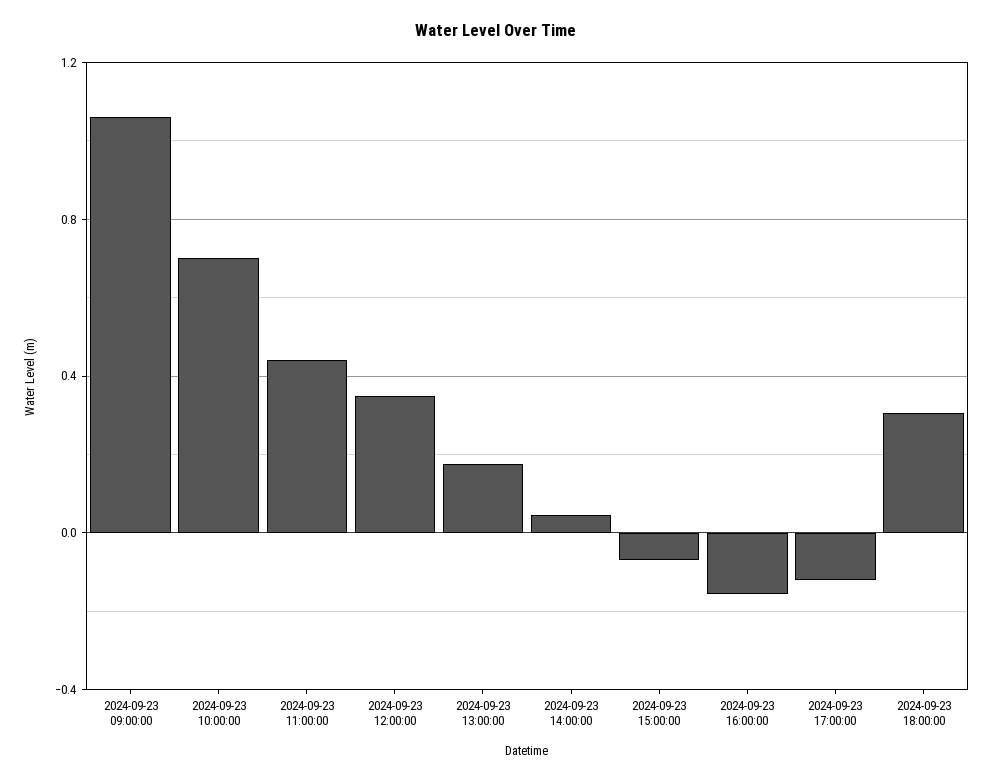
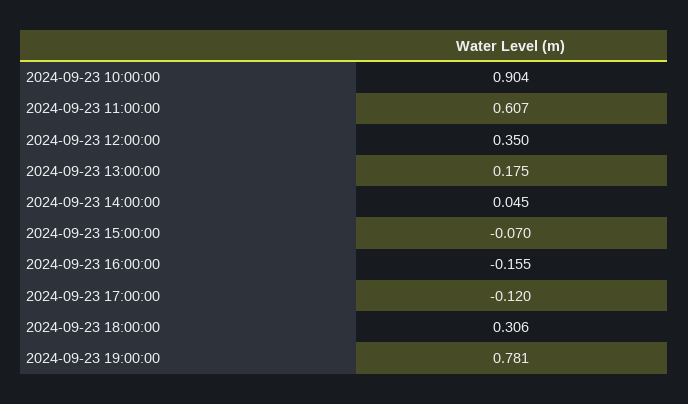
2024-09-23 09:00:00: 1.05 -> none
2024-09-23 10:00:00: 0.7 -> 0.904
2024-09-23 11:00:00: 0.45 -> 0.607
2024-09-23 19:00:00: none -> 0.781

